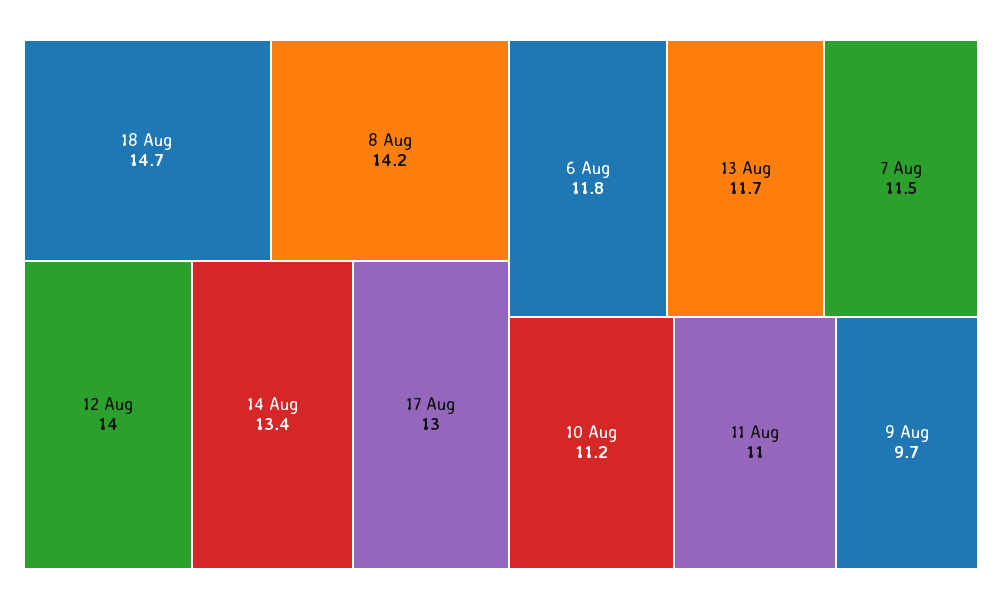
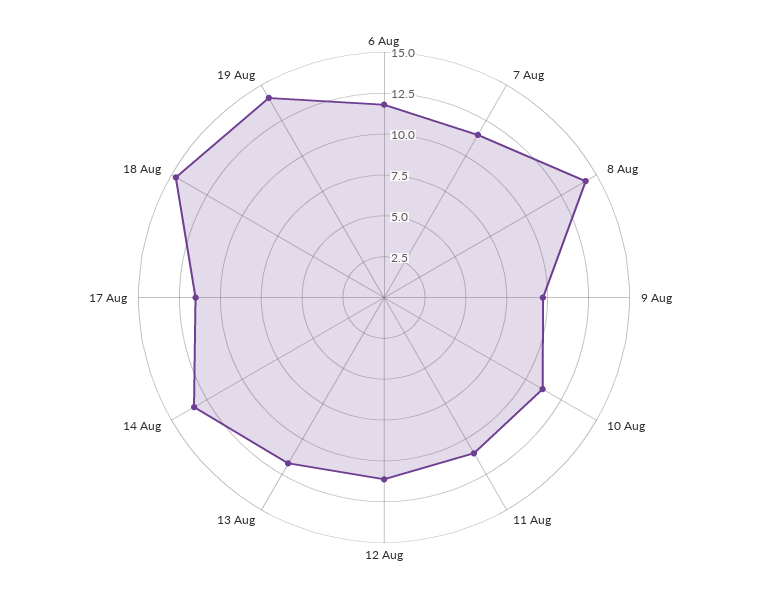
12 Aug: 14 -> 11
17 Aug: 13 -> 11.5
19 Aug: none -> 14

